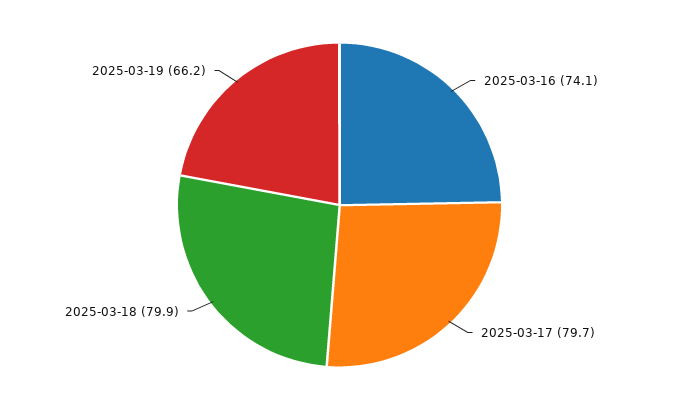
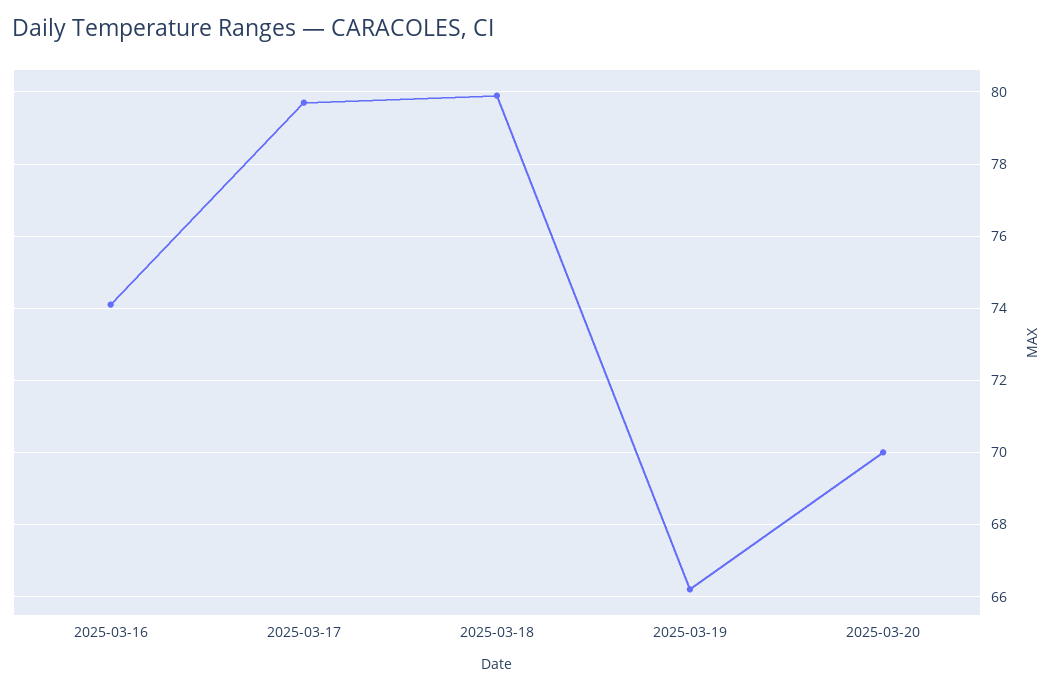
2025-03-20: none -> 70

